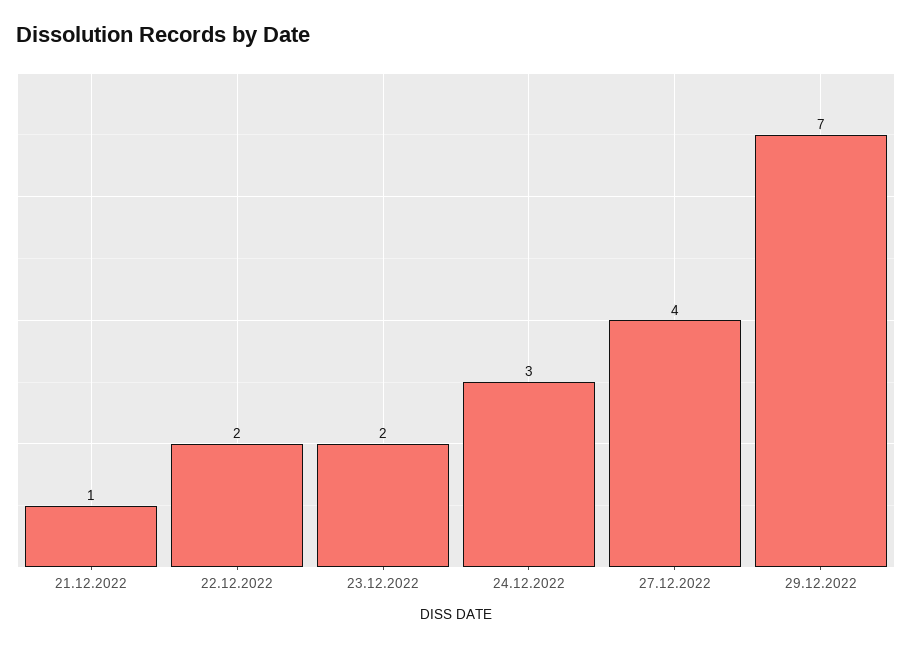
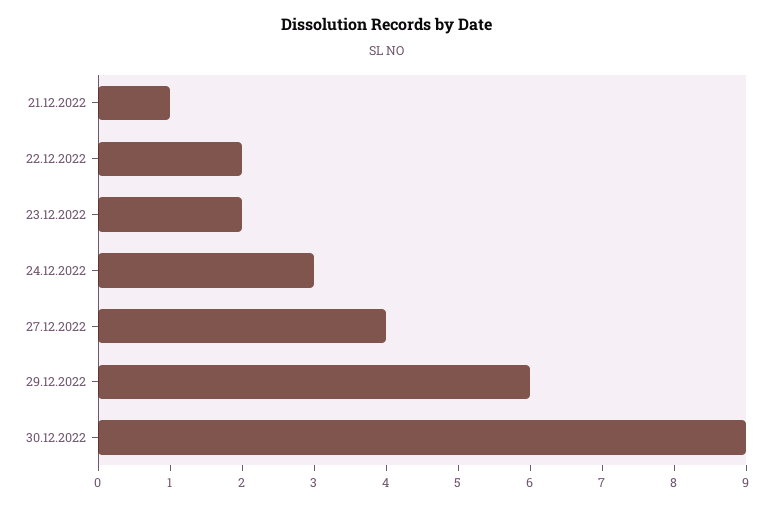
29.12.2022: 7 -> 6
30.12.2022: none -> 9

